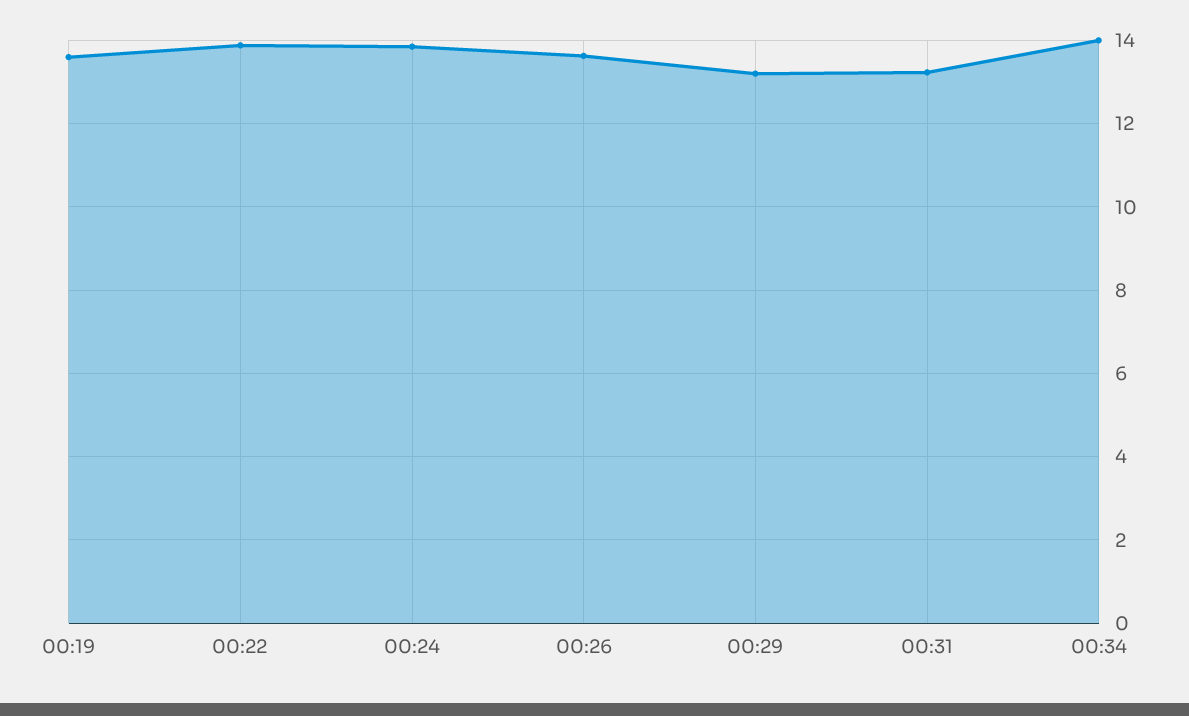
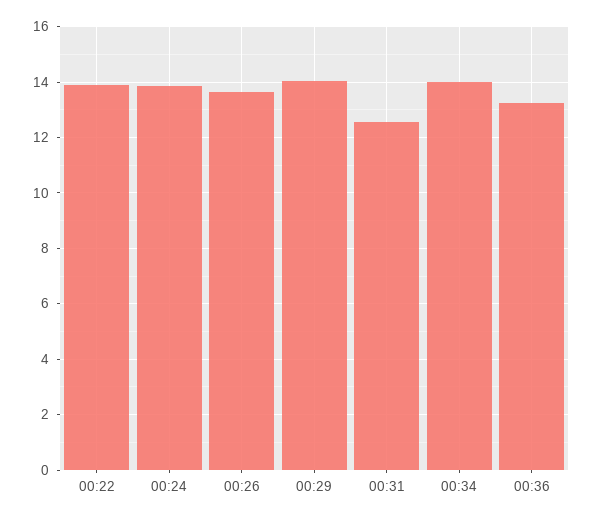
00:19: 13.6 -> none
00:29: 13.2 -> 14
00:31: 13.2 -> 12.5
00:36: none -> 13.25

